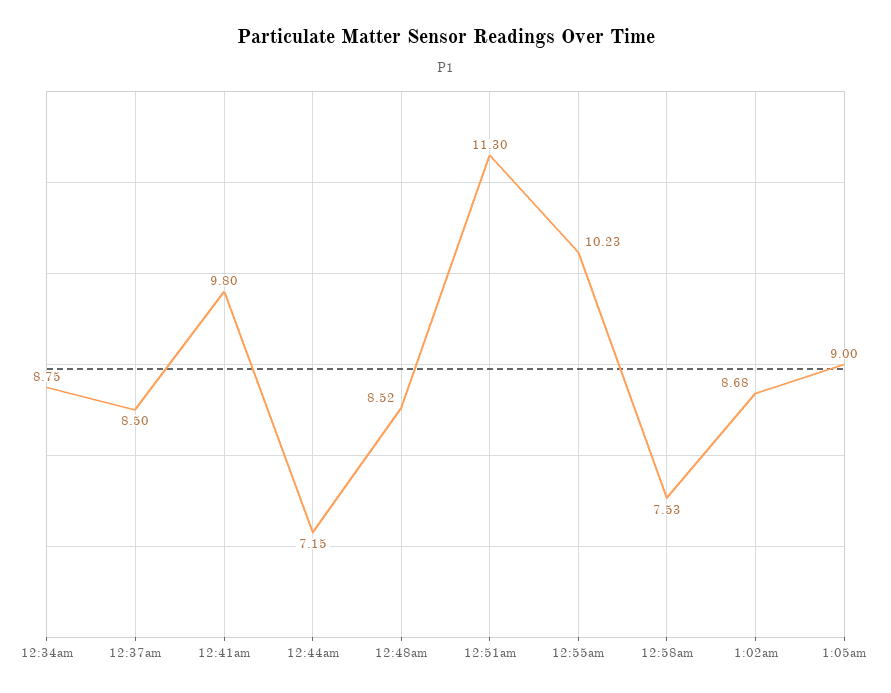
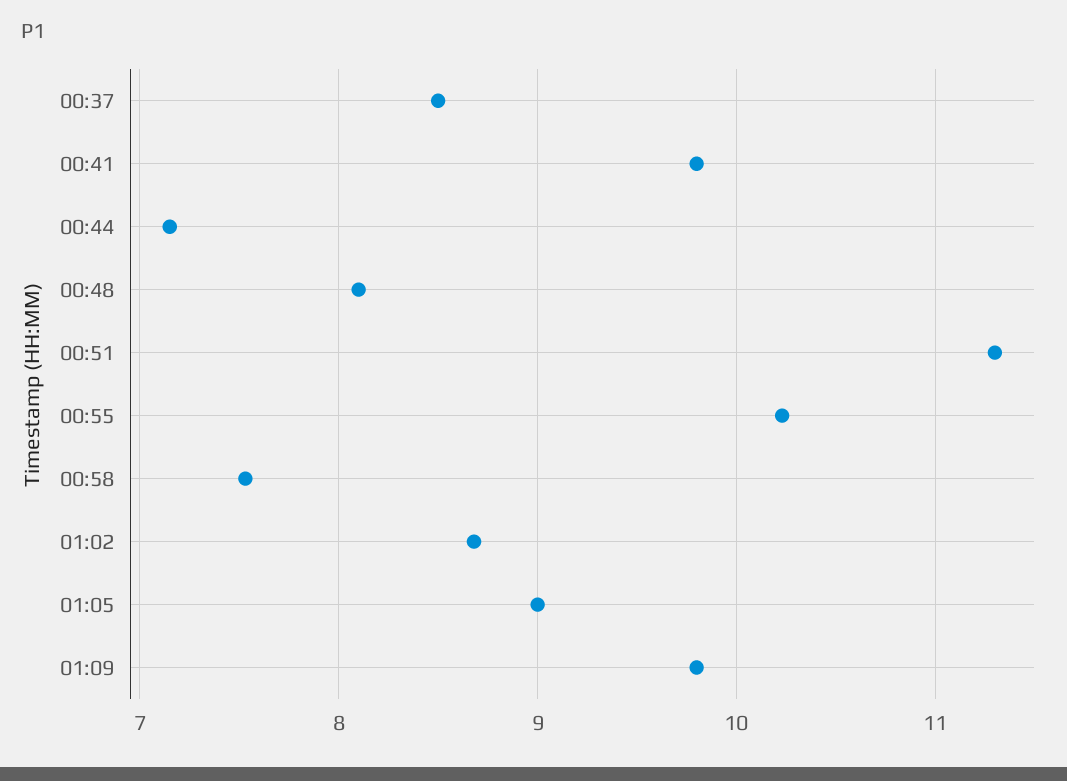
12:34am: 8.75 -> none
12:48am: 8.52 -> 8.1
01:09: none -> 9.8

